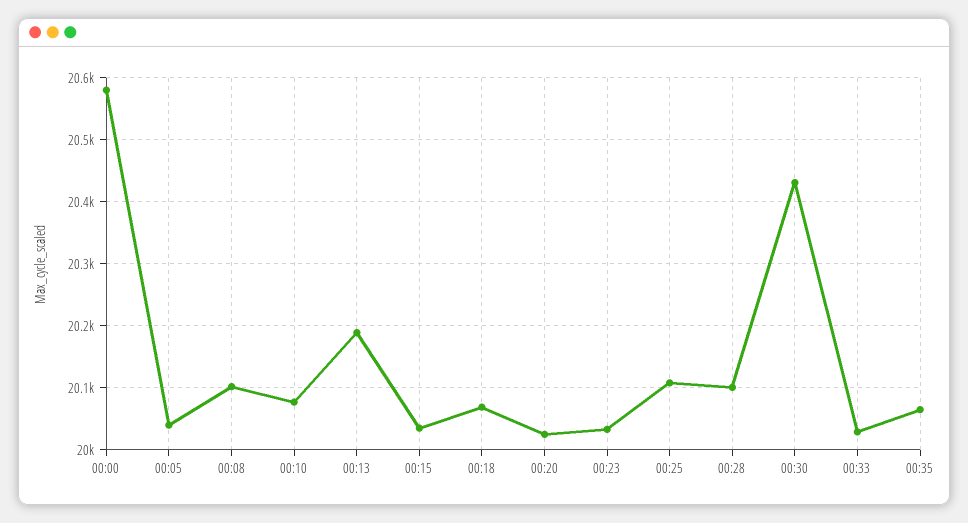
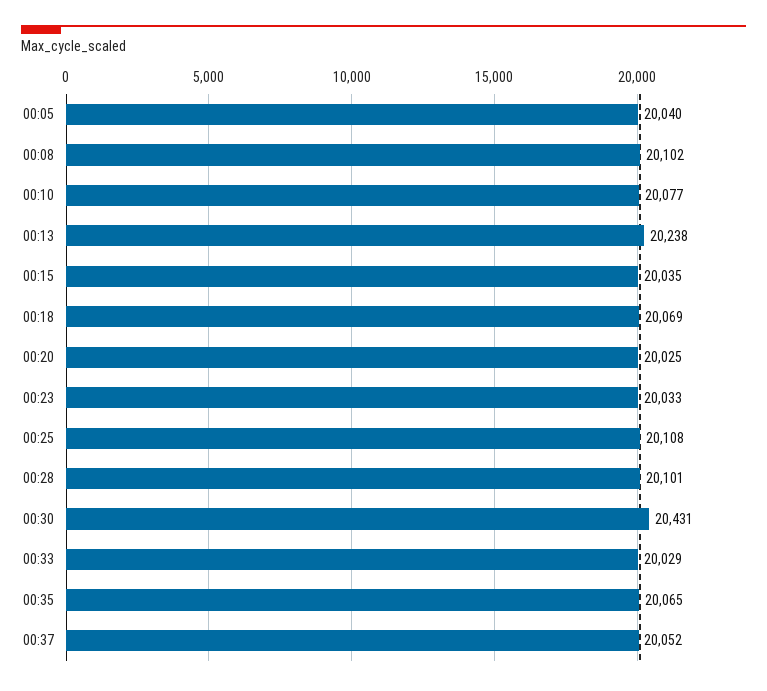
00:00: 20580 -> none
00:13: 20190 -> 20238
00:37: none -> 20052

